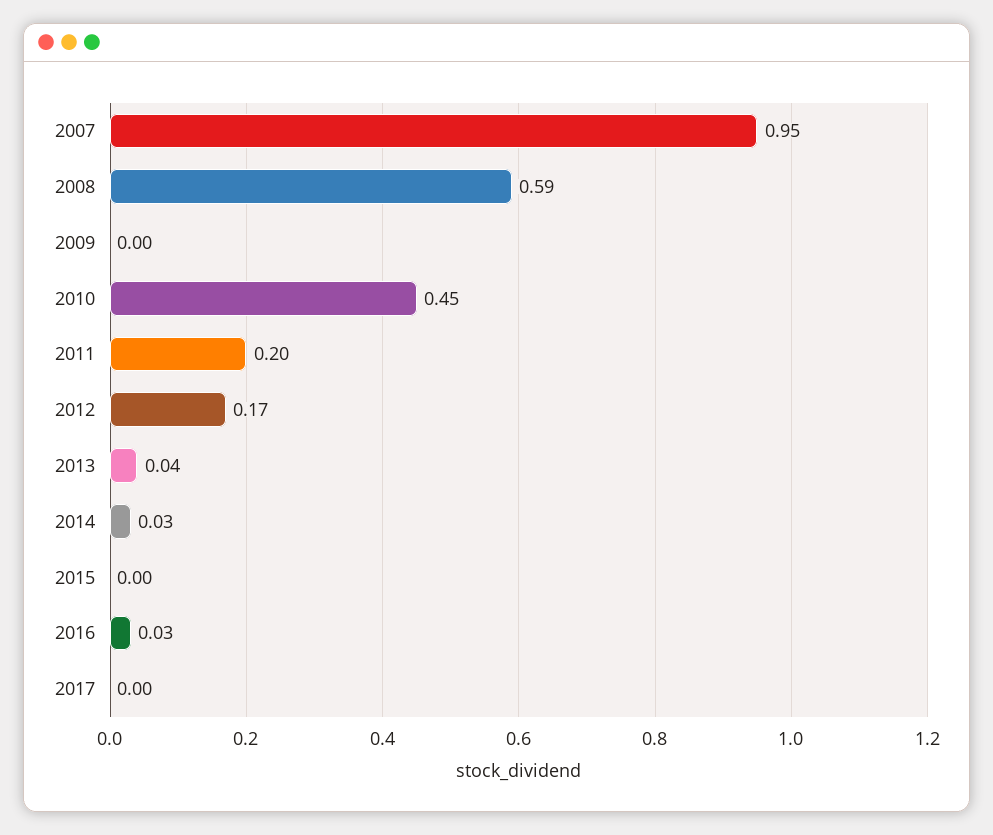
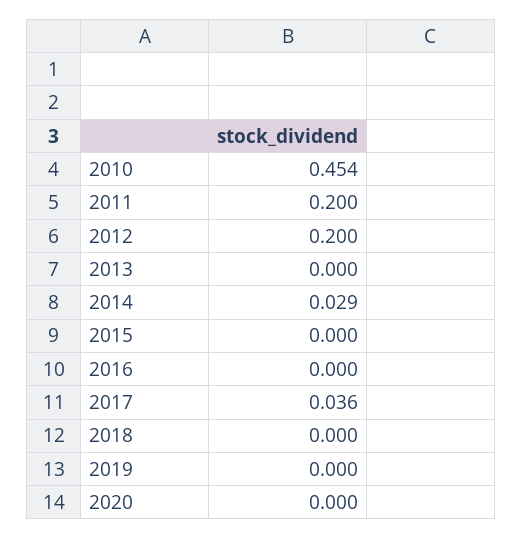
2007: 0.95 -> none
2008: 0.59 -> none
2009: 0 -> none
2012: 0.17 -> 0.2
2013: 0.04 -> 0
2016: 0.03 -> 0
2017: 0 -> 0.036
2018: none -> 0
2019: none -> 0
2020: none -> 0

